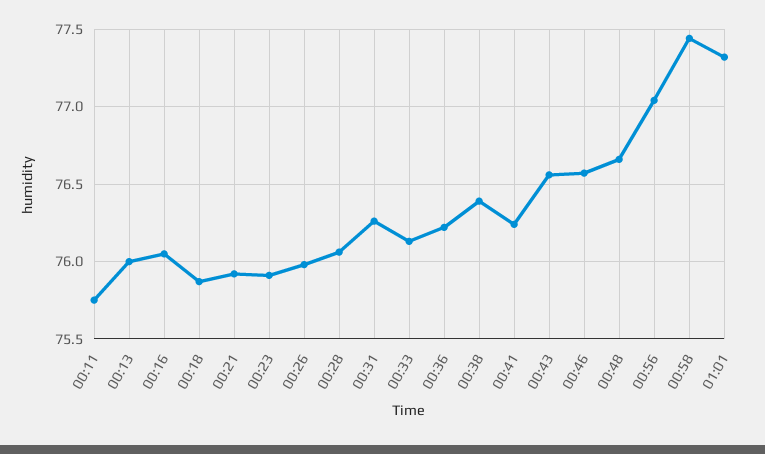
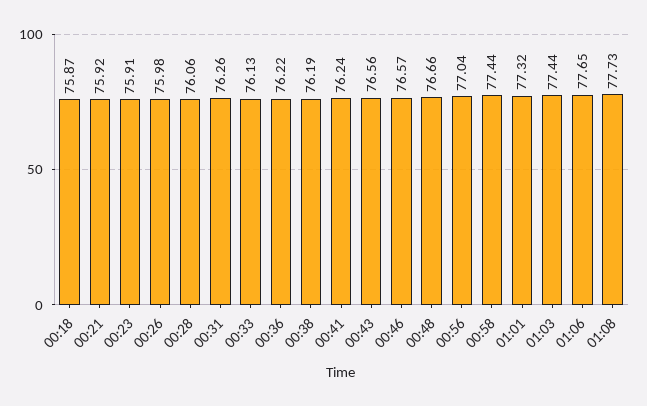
00:11: 75.75 -> none
00:13: 76 -> none
00:16: 76.05 -> none
00:38: 76.4 -> 76.19
01:03: none -> 77.44
01:06: none -> 77.65
01:08: none -> 77.73

